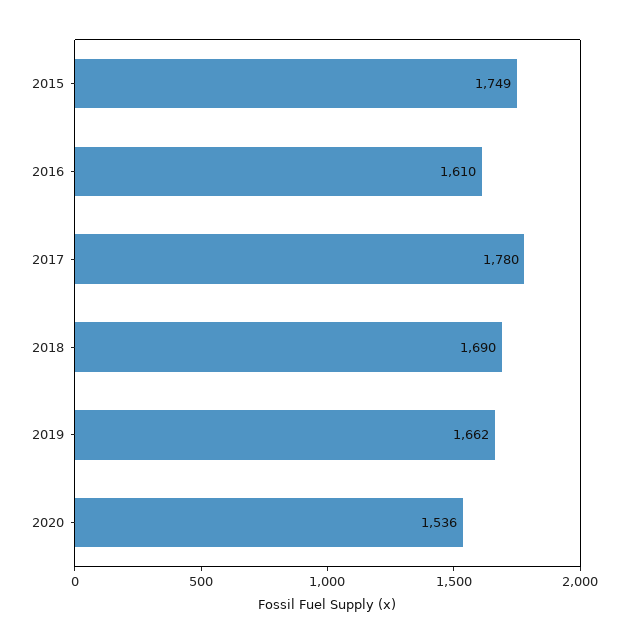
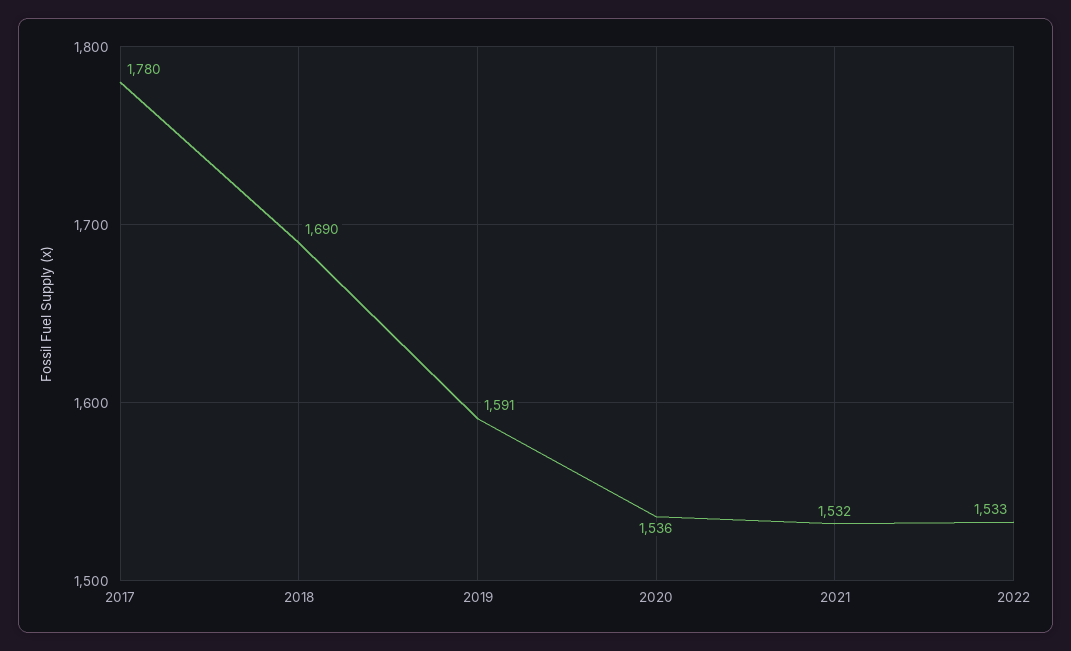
2015: 1749 -> none
2016: 1610 -> none
2019: 1662 -> 1591
2021: none -> 1532
2022: none -> 1533

